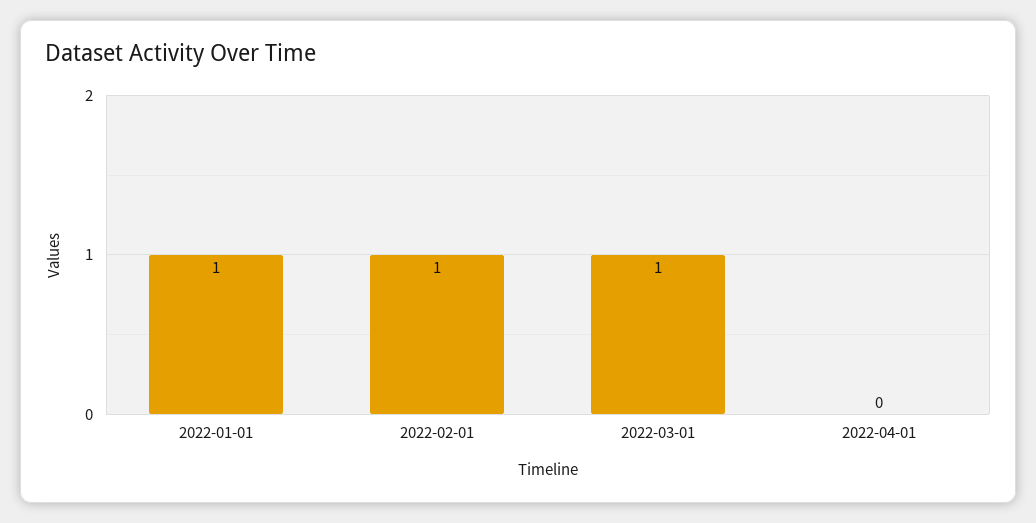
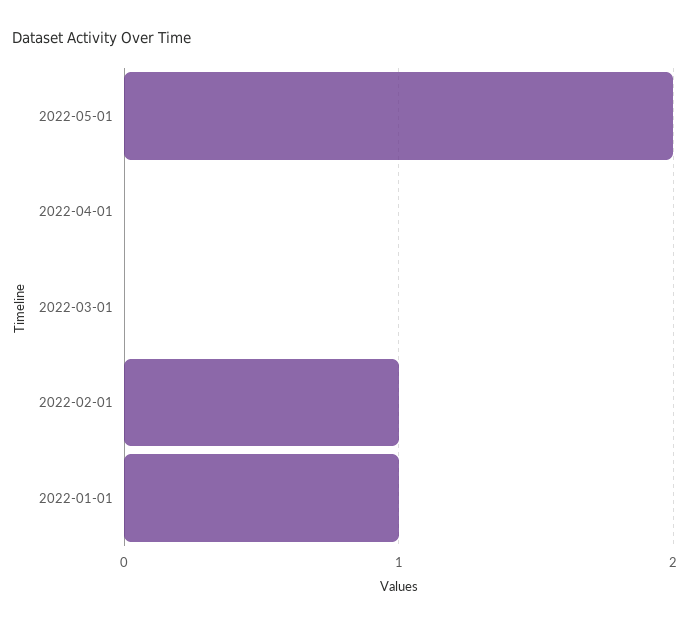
2022-03-01: 1 -> 0
2022-05-01: none -> 2

